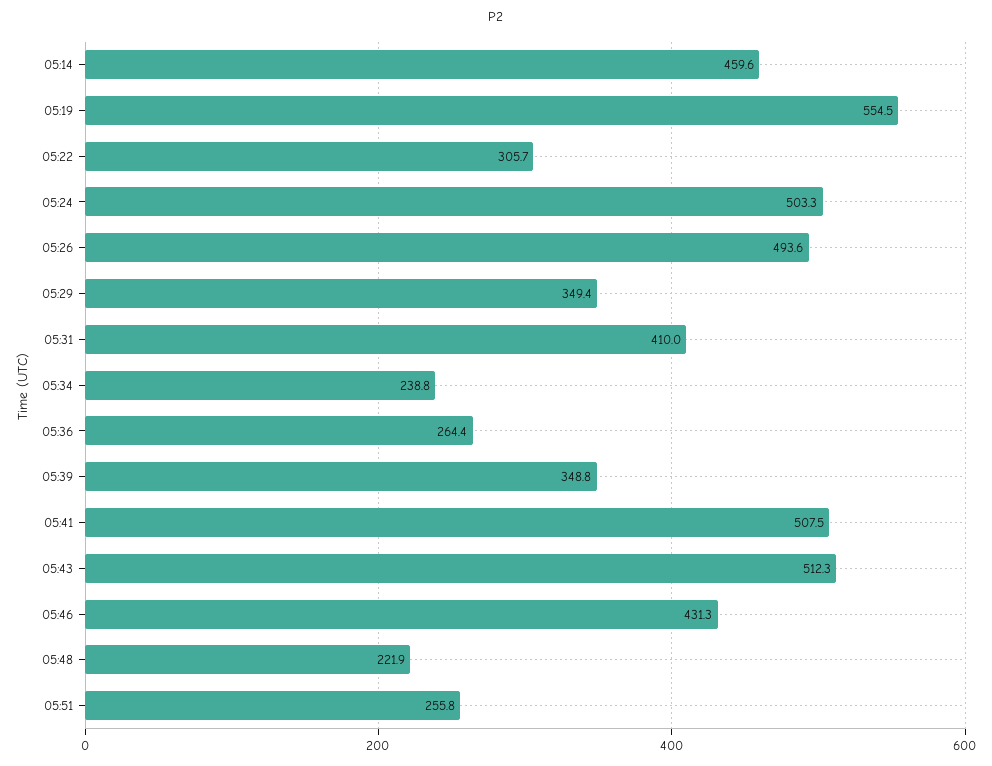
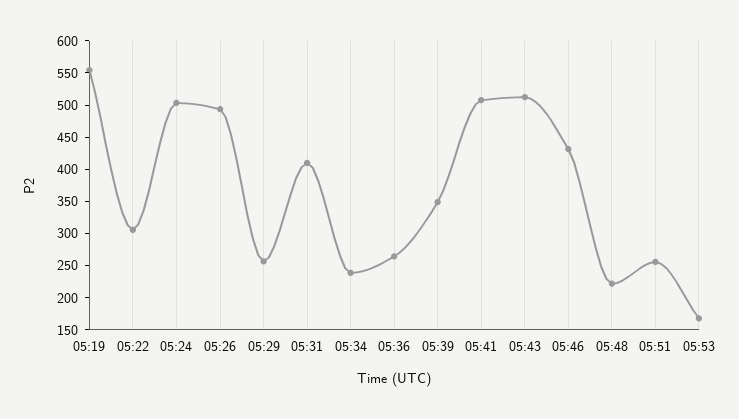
05:14: 459.6 -> none
05:29: 349.4 -> 250
05:53: none -> 175

